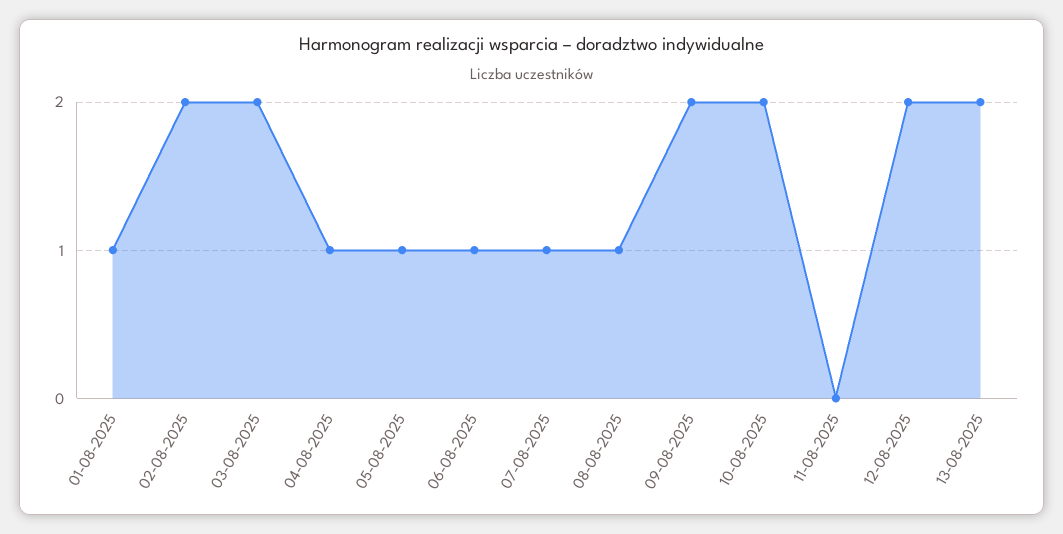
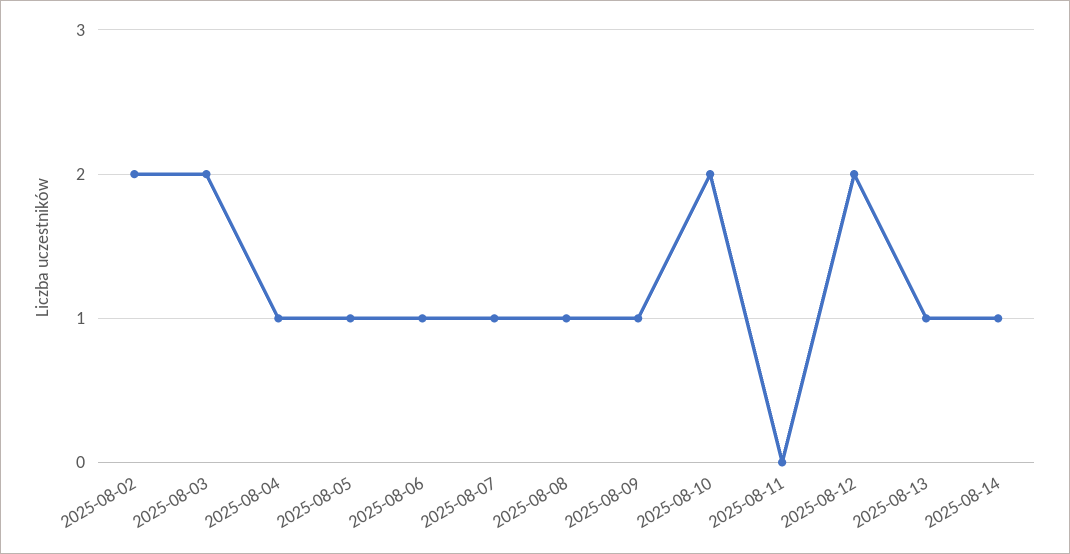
01-08-2025: 1 -> none
09-08-2025: 2 -> 1
13-08-2025: 2 -> 1
2025-08-14: none -> 1

